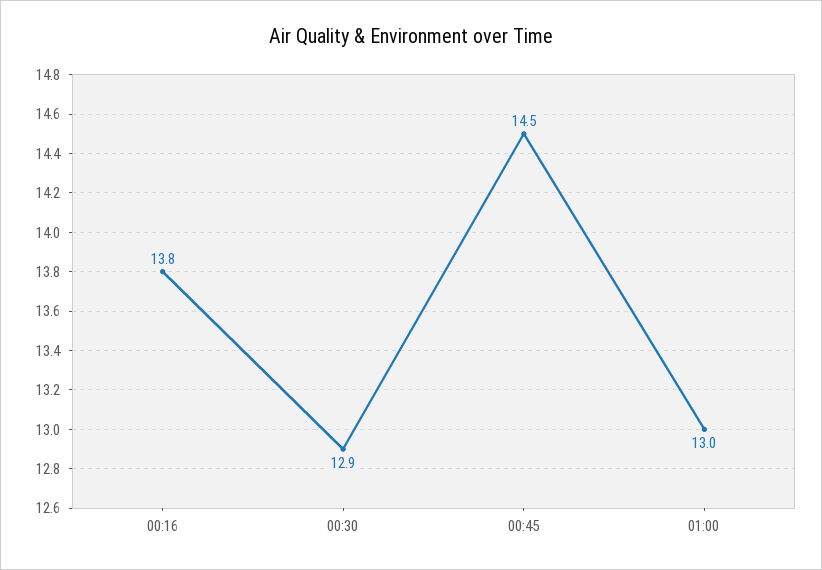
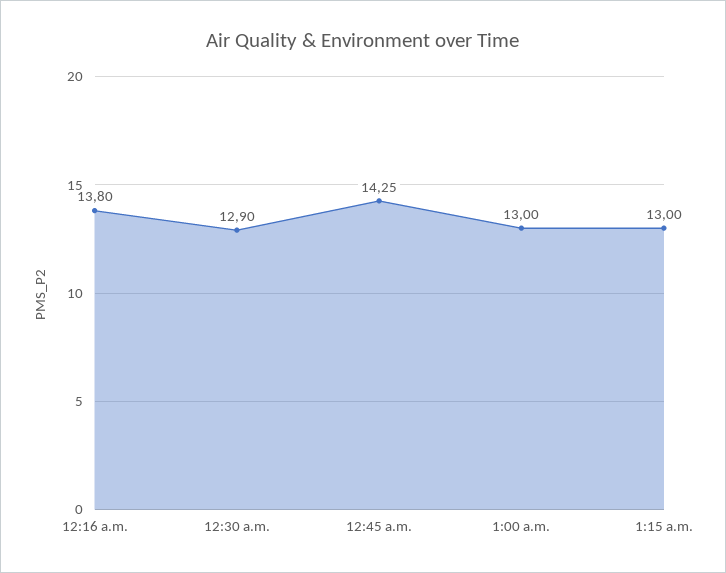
00:45: 14.5 -> 14.25
1:15 a.m.: none -> 13

